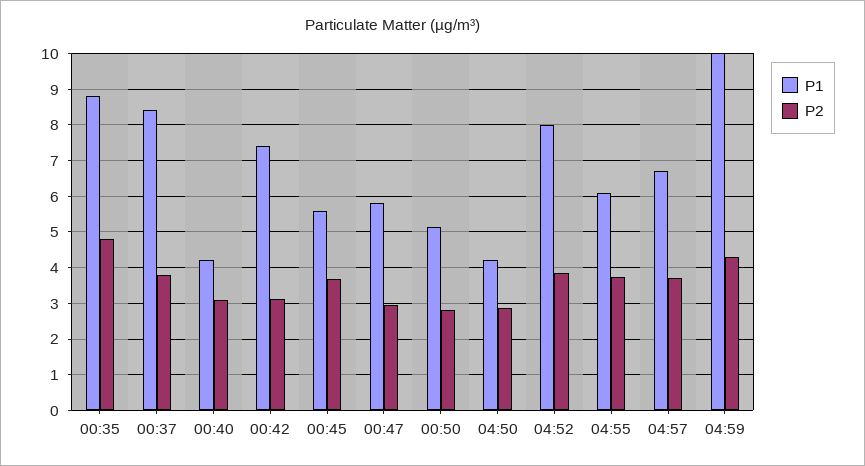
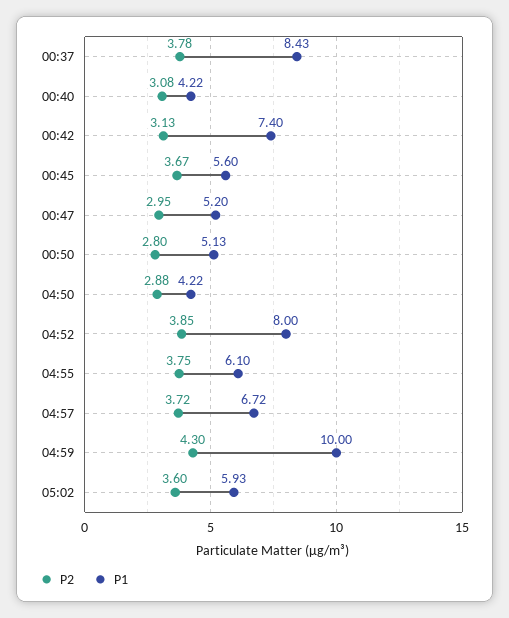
P1, 00:35: 8.8 -> none
P2, 00:35: 4.8 -> none
P1, 00:47: 5.8 -> 5.2
P2, 05:02: none -> 3.6
P1, 05:02: none -> 5.93

